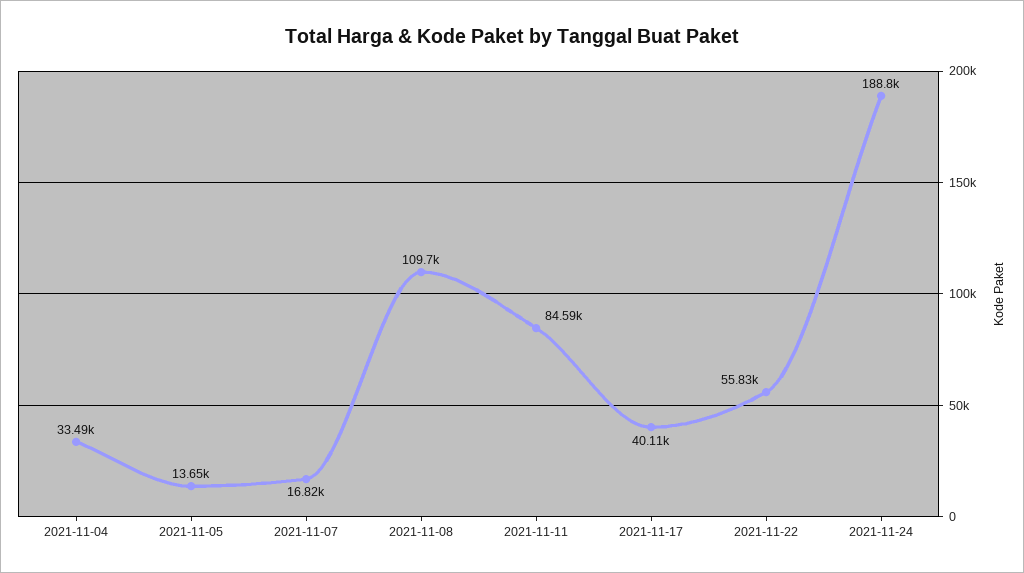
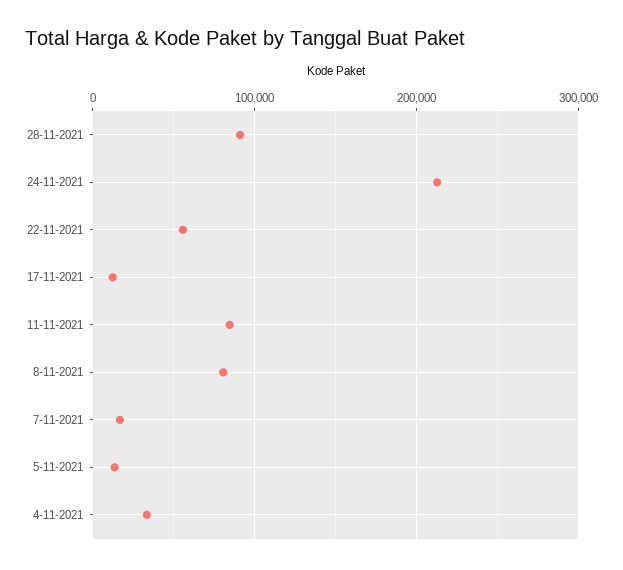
2021-11-08: 109700 -> 80000
2021-11-17: 40110 -> 10000
2021-11-24: 188800 -> 210000
28-11-2021: none -> 90000

